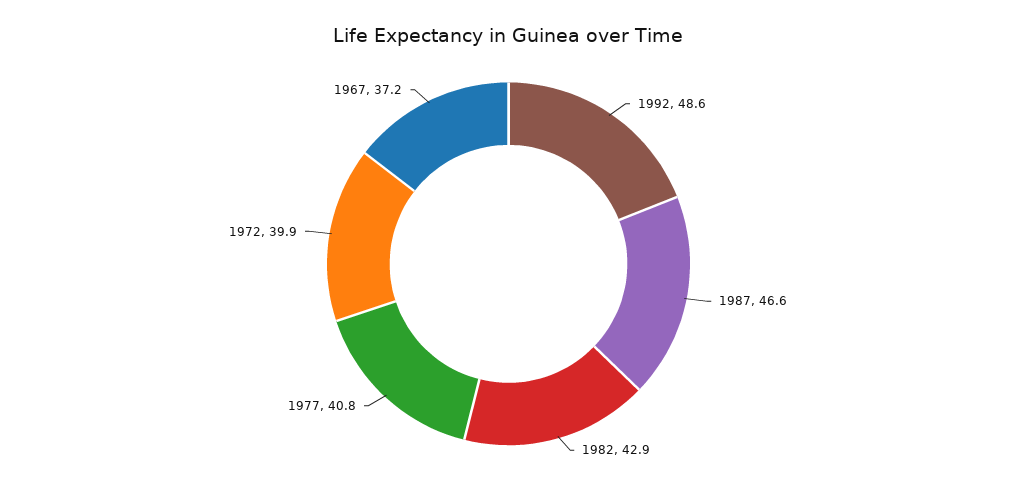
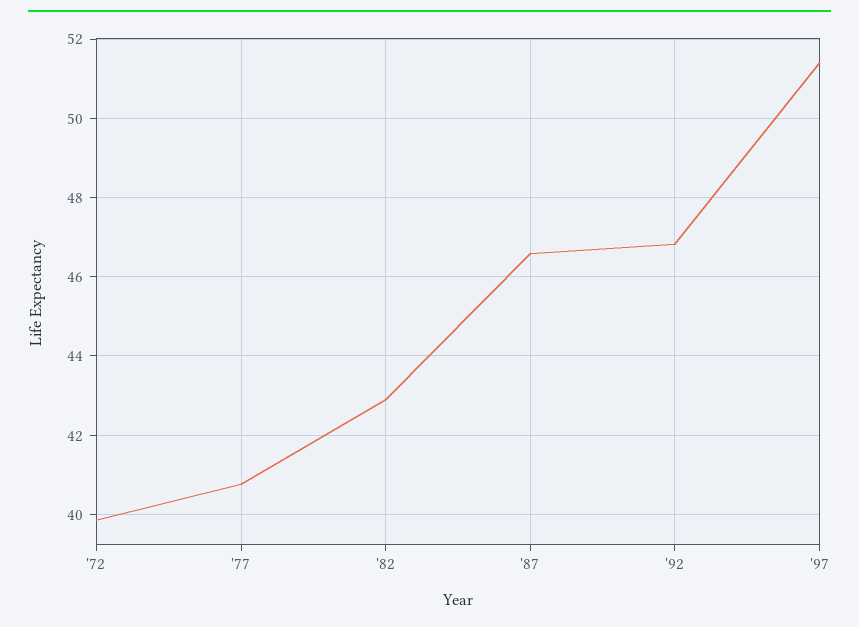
1992: 48.6 -> 46.8
1967: 37.2 -> none
'97: none -> 51.4

